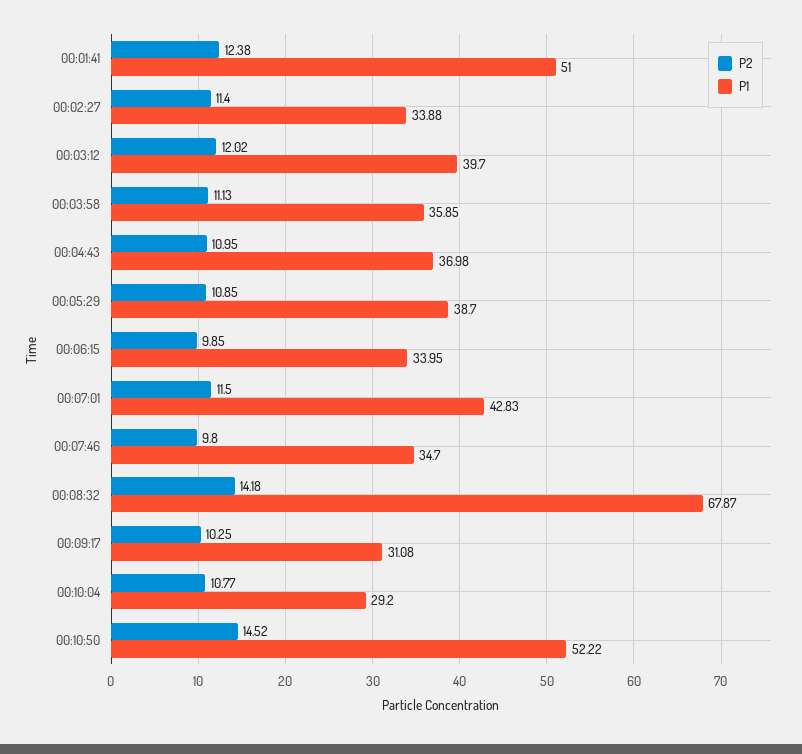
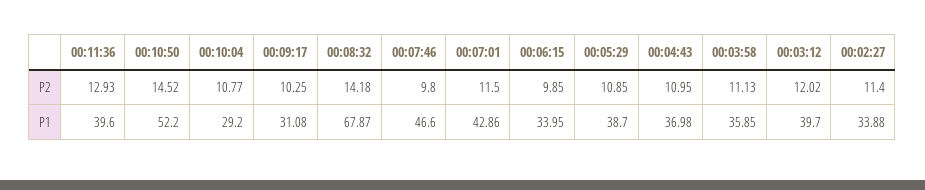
P2, 00:01:41: 12.38 -> none
P1, 00:01:41: 51 -> none
P1, 00:07:01: 42.83 -> 42.86
P1, 00:07:46: 34.7 -> 46.6
P1, 00:10:50: 52.22 -> 52.2
P2, 00:11:36: none -> 12.93
P1, 00:11:36: none -> 39.6

